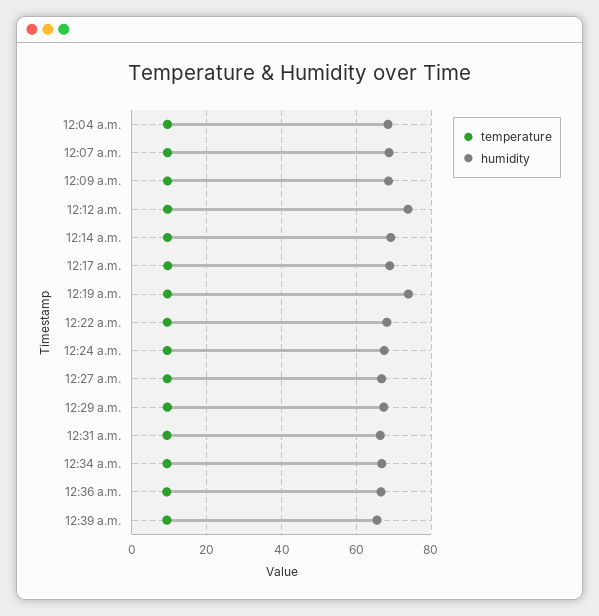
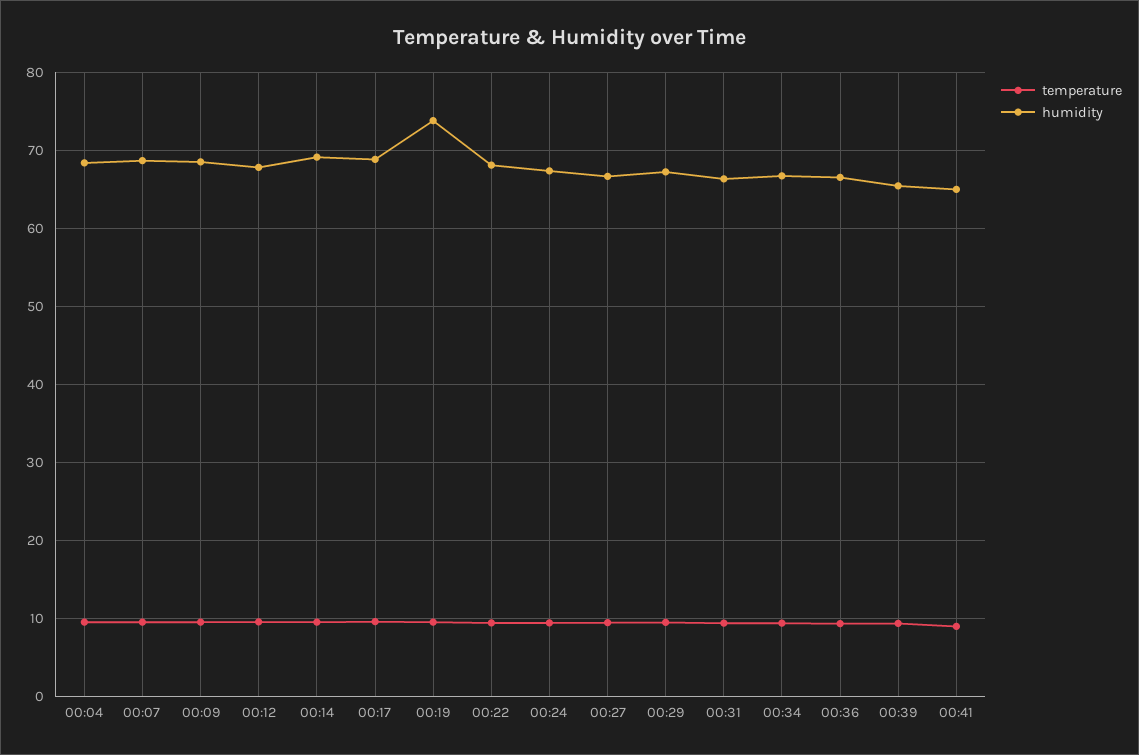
humidity, 12:12 a.m.: 74 -> 68
temperature, 00:41: none -> 9
humidity, 00:41: none -> 65

